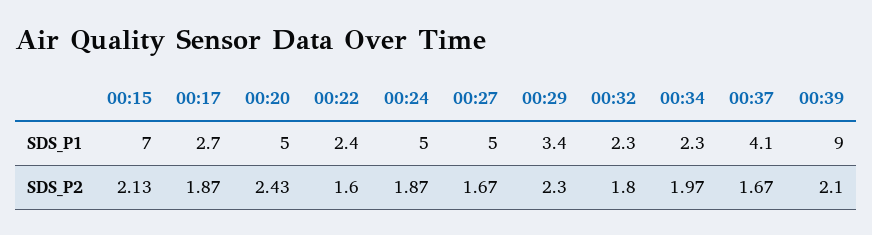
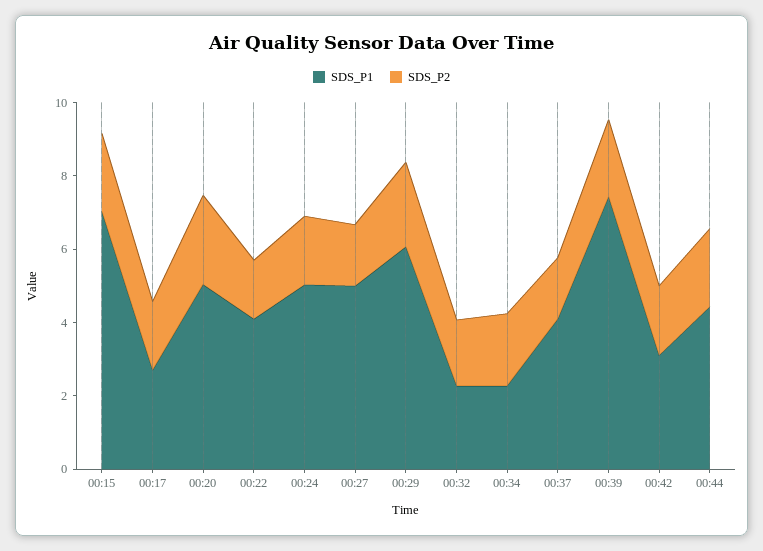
SDS_P1, 00:22: 2.4 -> 4
SDS_P1, 00:29: 3.4 -> 6
SDS_P1, 00:39: 9 -> 7.5
SDS_P1, 00:42: none -> 3
SDS_P2, 00:42: none -> 2
SDS_P1, 00:44: none -> 4.5
SDS_P2, 00:44: none -> 2

